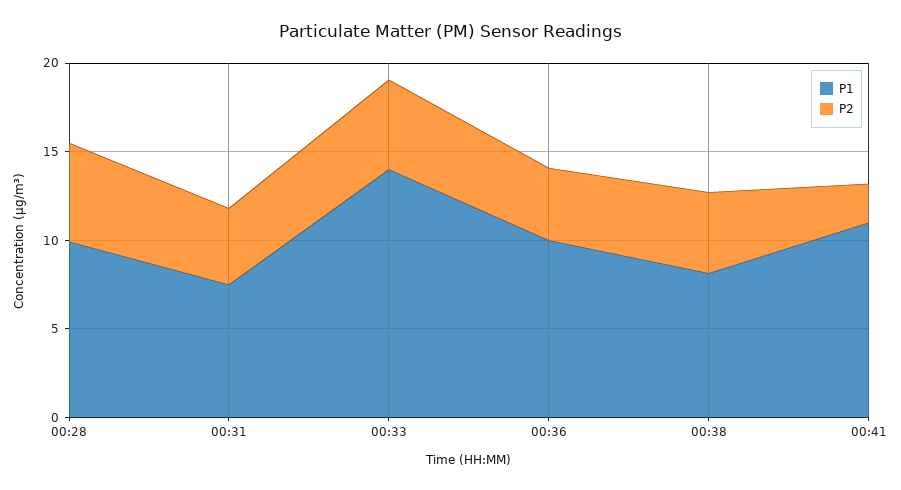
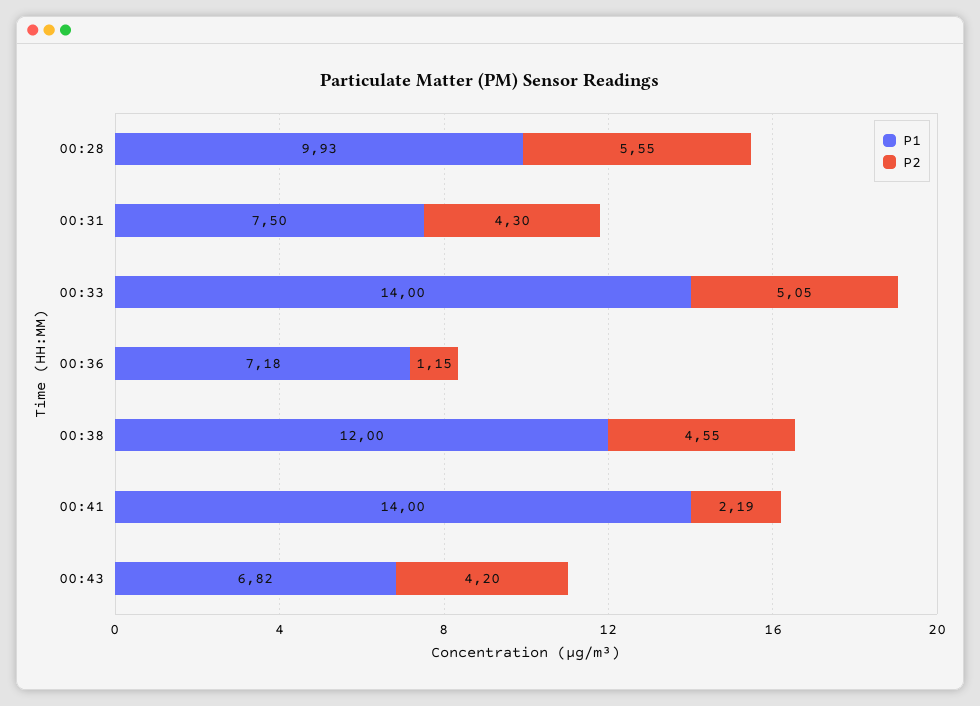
P1, 00:36: 10 -> 7.18
P2, 00:36: 4 -> 1.15
P1, 00:38: 8 -> 12
P1, 00:41: 11 -> 14
P1, 00:43: none -> 6.82
P2, 00:43: none -> 4.2

